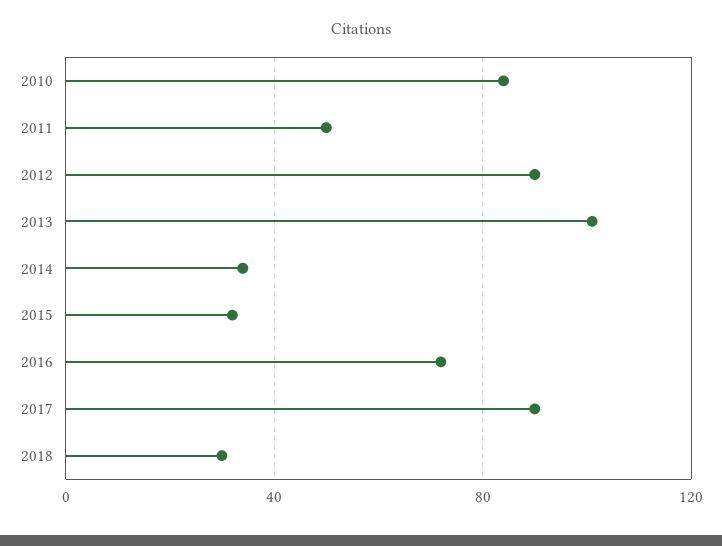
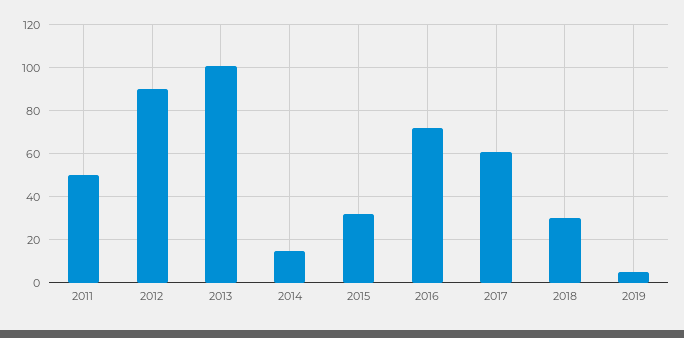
2010: 85 -> none
2014: 35 -> 15
2017: 90 -> 60
2019: none -> 5

